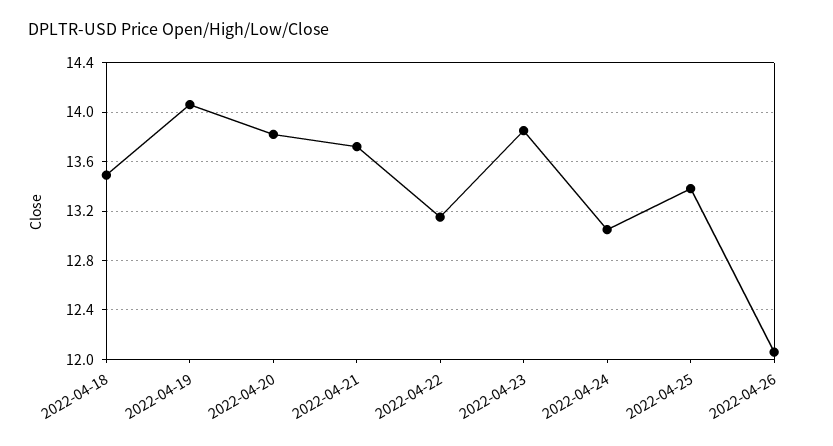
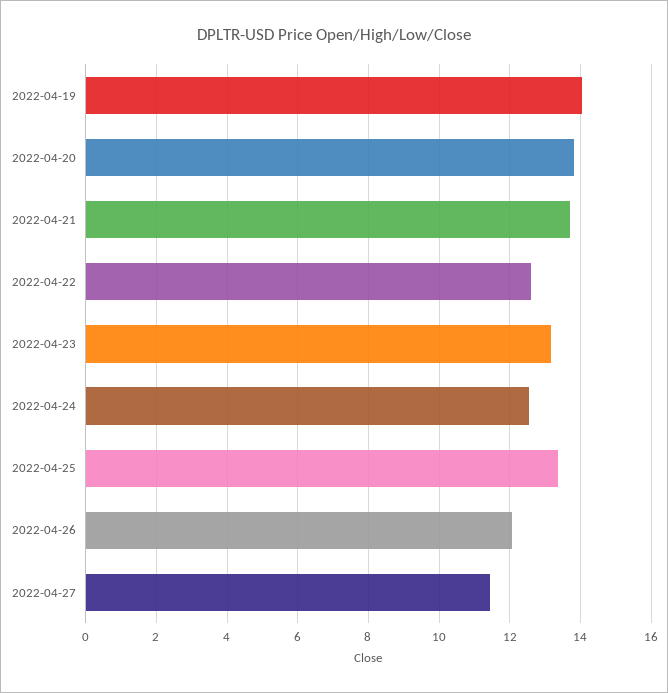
2022-04-18: 13.5 -> none
2022-04-22: 13.15 -> 12.6
2022-04-23: 13.85 -> 13.2
2022-04-24: 13.05 -> 12.6
2022-04-27: none -> 11.4

